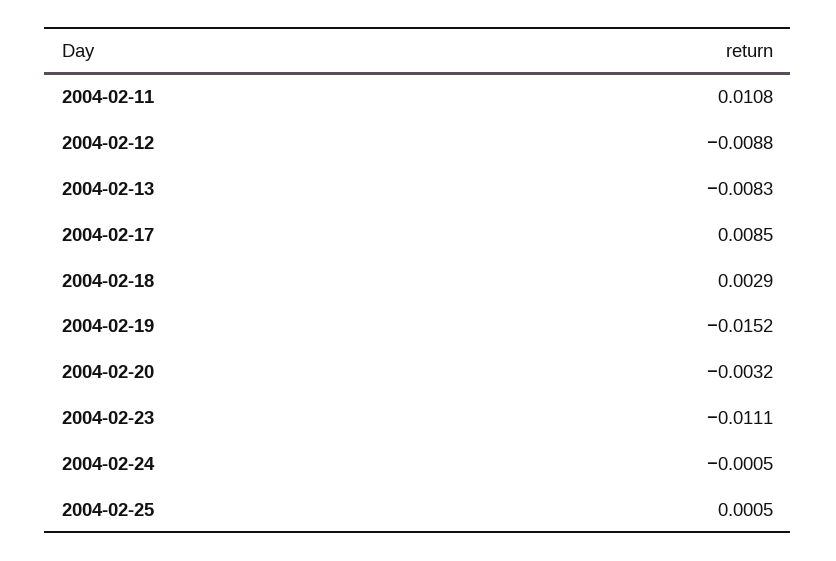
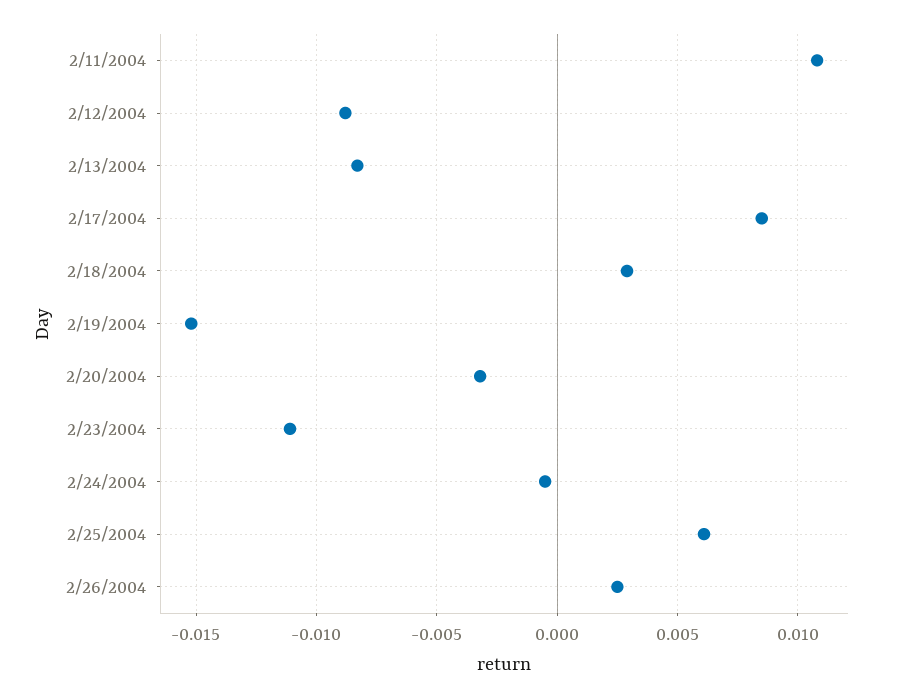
2004-02-25: 0.0005 -> 0.006
2/26/2004: none -> 0.0025

